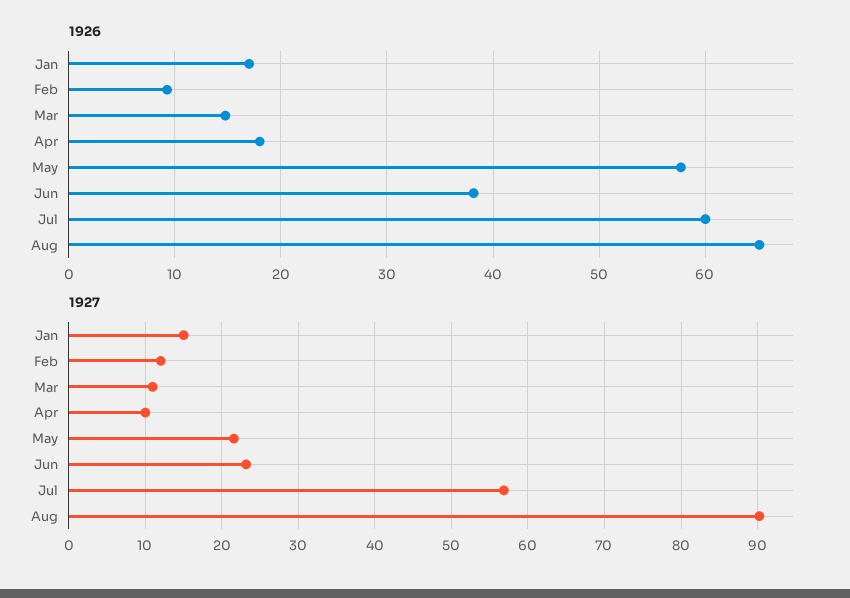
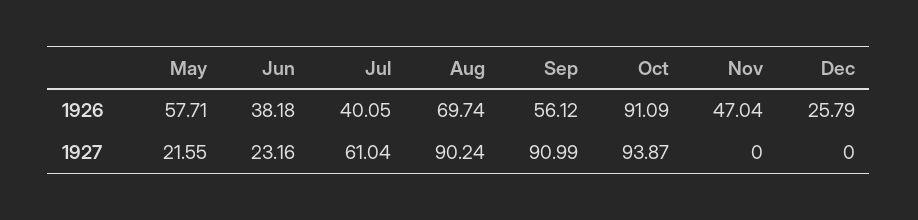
1926, Jan: 17 -> none
1926, Feb: 9 -> none
1926, Mar: 15 -> none
1926, Apr: 18 -> none
1926, Jul: 60 -> 40.05
1926, Aug: 65 -> 69.74
1927, Jan: 15 -> none
1927, Feb: 12 -> none
1927, Mar: 11 -> none
1927, Apr: 10 -> none
1927, Jul: 57 -> 61.04
1926, Sep: none -> 56.12
1926, Oct: none -> 91.09
1926, Nov: none -> 47.04
1926, Dec: none -> 25.79
1927, Sep: none -> 90.99
1927, Oct: none -> 93.87
1927, Nov: none -> 0
1927, Dec: none -> 0

